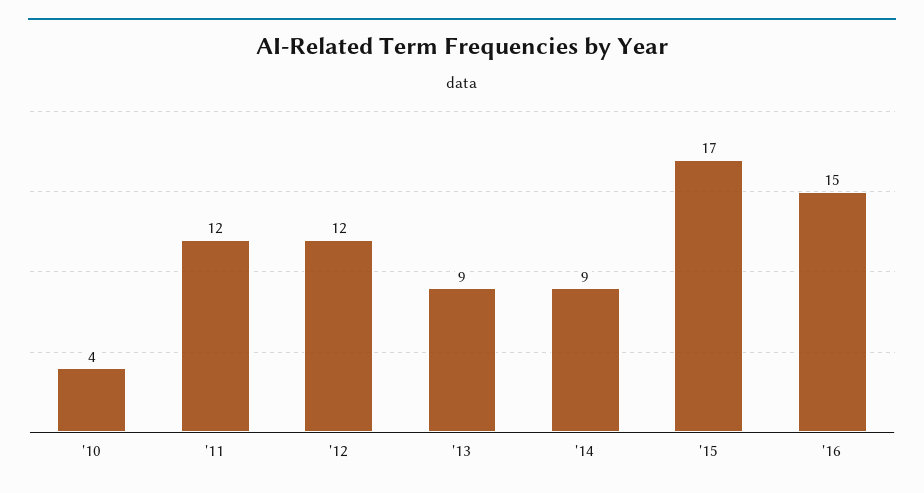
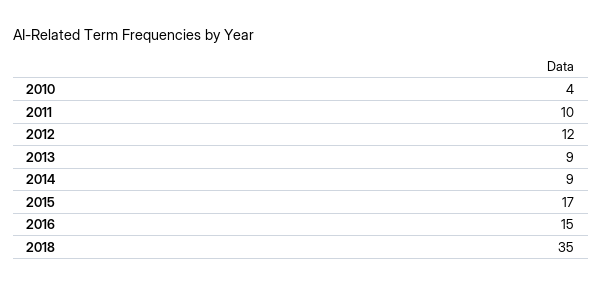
'11: 12 -> 10
2018: none -> 35

